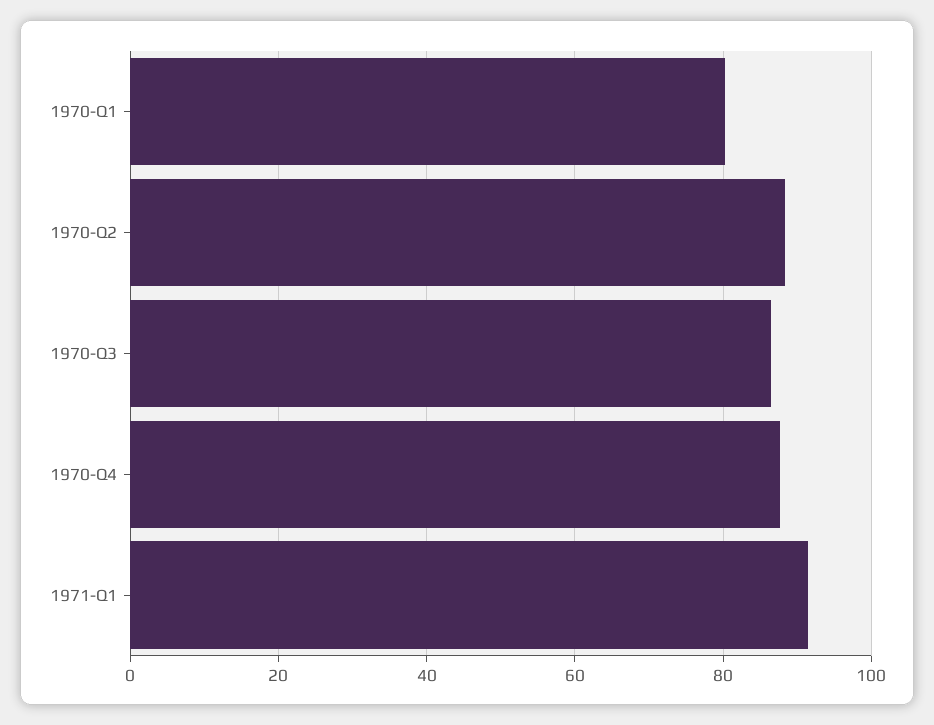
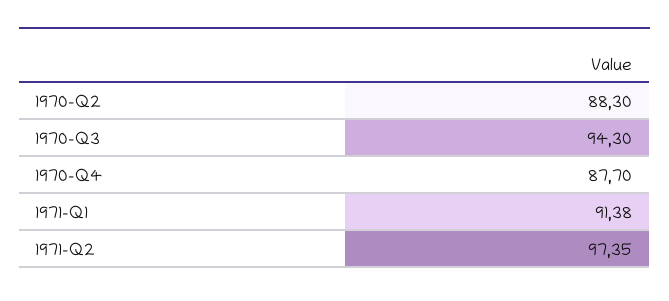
1970-Q1: 80 -> none
1970-Q3: 86 -> 94.3
1971-Q2: none -> 97.35

